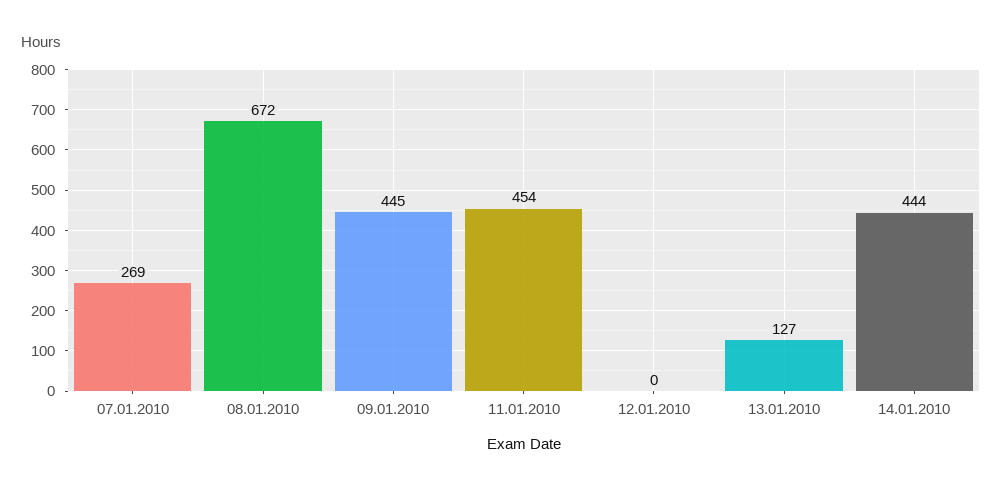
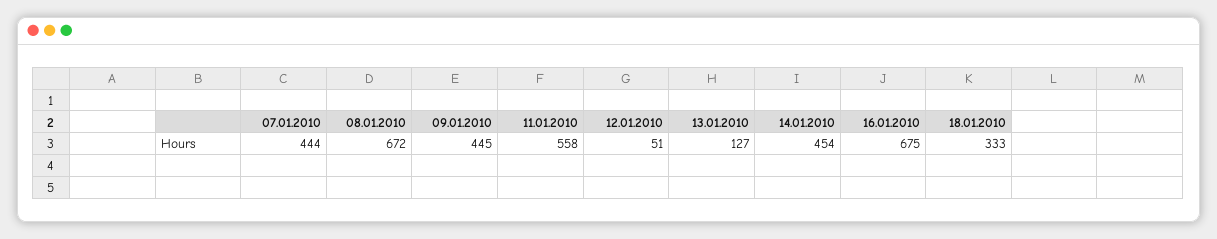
07.01.2010: 269 -> 444
11.01.2010: 454 -> 558
12.01.2010: 0 -> 51
14.01.2010: 444 -> 454
16.01.2010: none -> 675
18.01.2010: none -> 333

